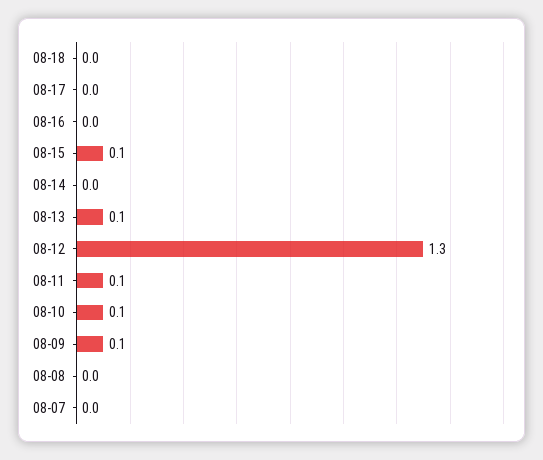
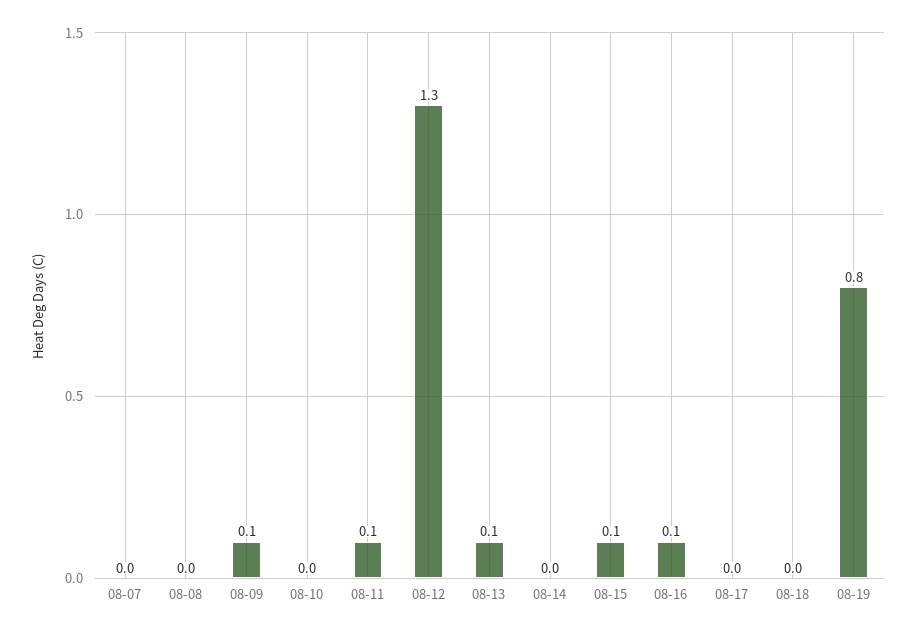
08-16: 0 -> 0.1
08-10: 0.1 -> 0
08-19: none -> 0.8

